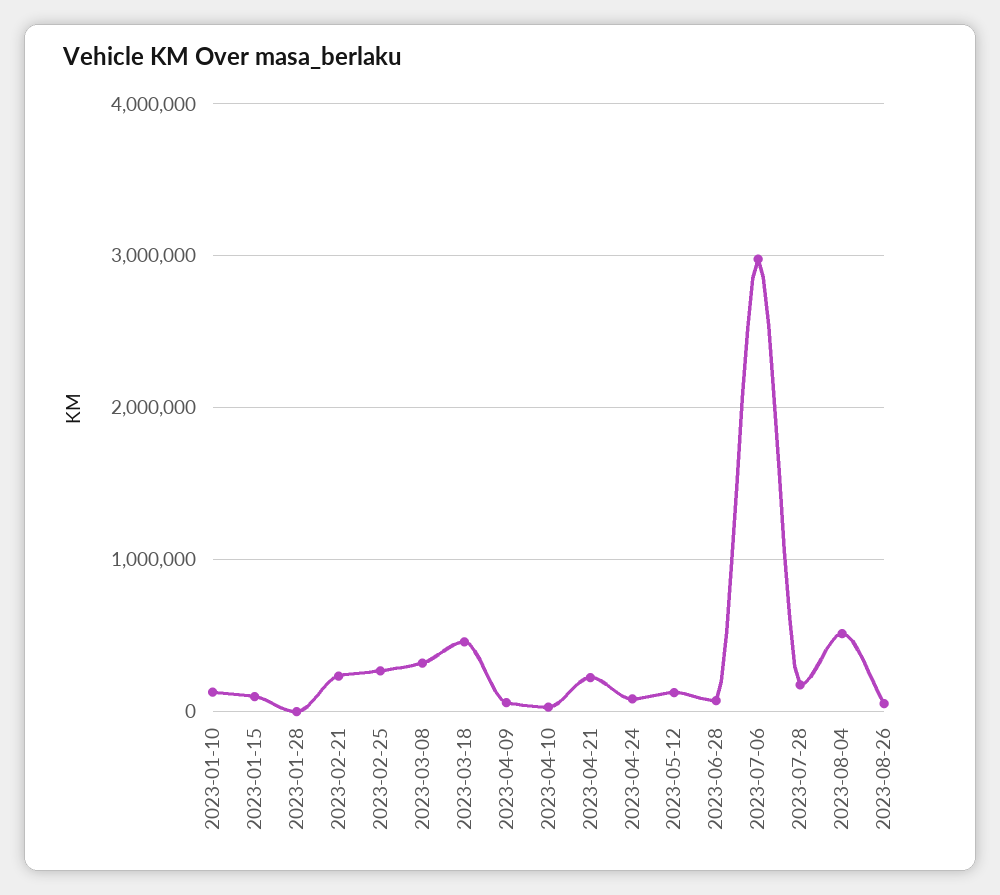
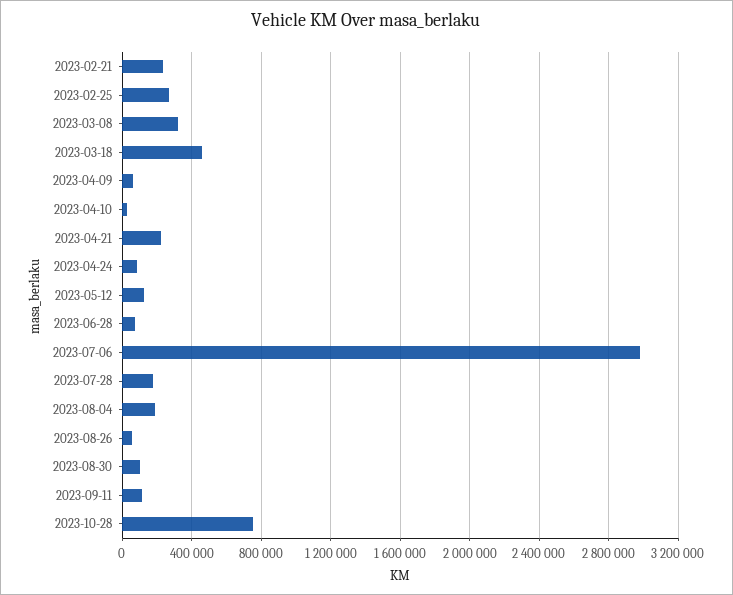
2023-01-10: 100000 -> none
2023-01-15: 100000 -> none
2023-01-28: 0 -> none
2023-08-04: 500000 -> 200000
2023-08-30: none -> 100000
2023-09-11: none -> 100000
2023-10-28: none -> 750000

